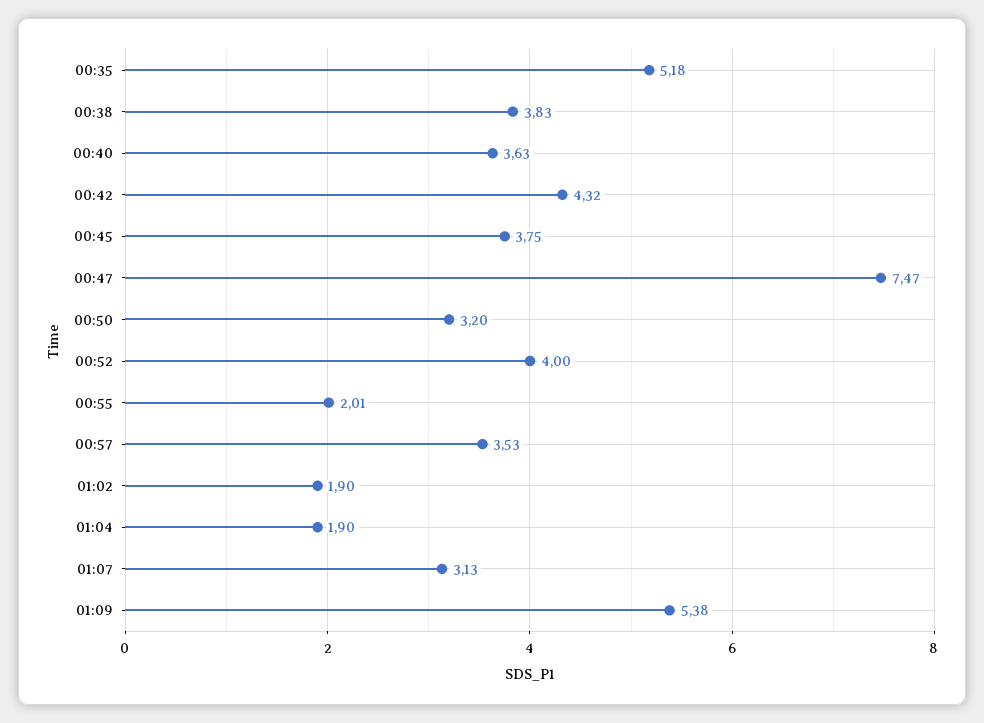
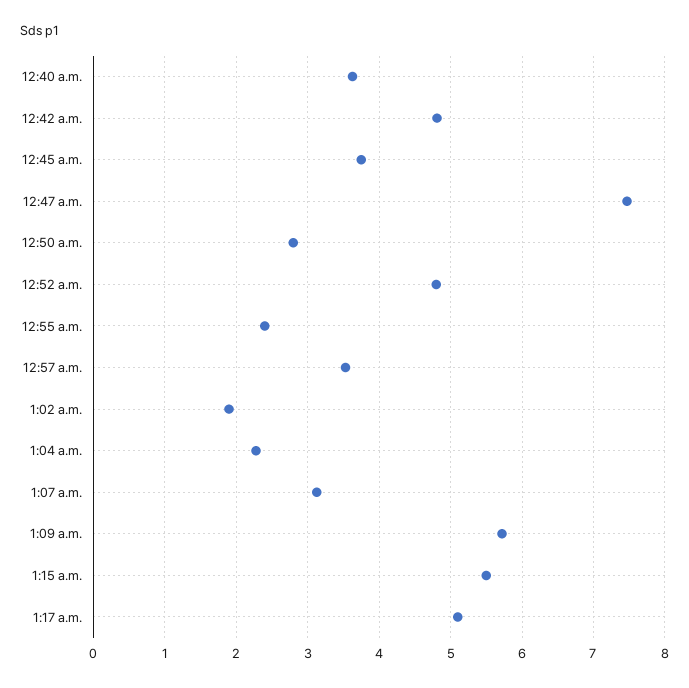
00:35: 5.18 -> none
00:38: 3.83 -> none
00:42: 4.32 -> 4.8
00:50: 3.2 -> 2.8
00:52: 4 -> 4.8
00:55: 2.01 -> 2.4
01:04: 1.9 -> 2.3
01:09: 5.38 -> 5.7
1:15 a.m.: none -> 5.5
1:17 a.m.: none -> 5.1

